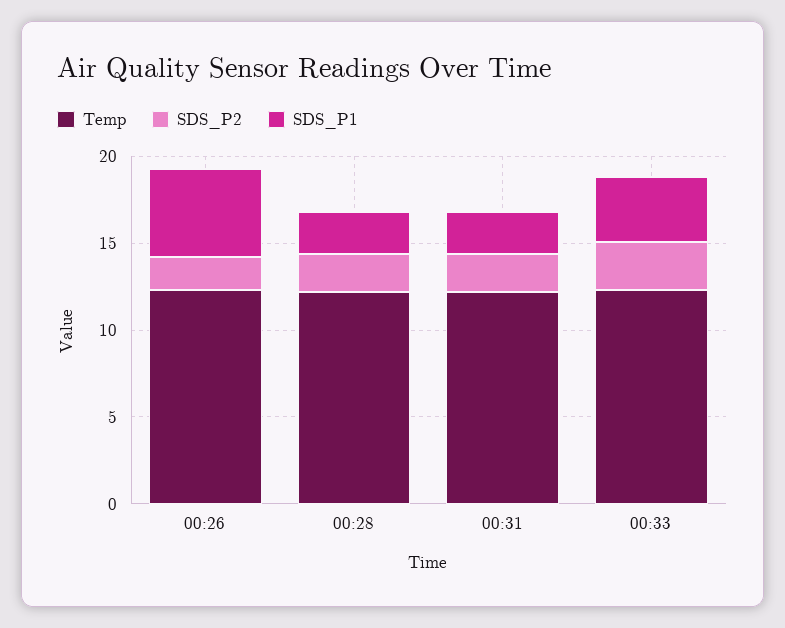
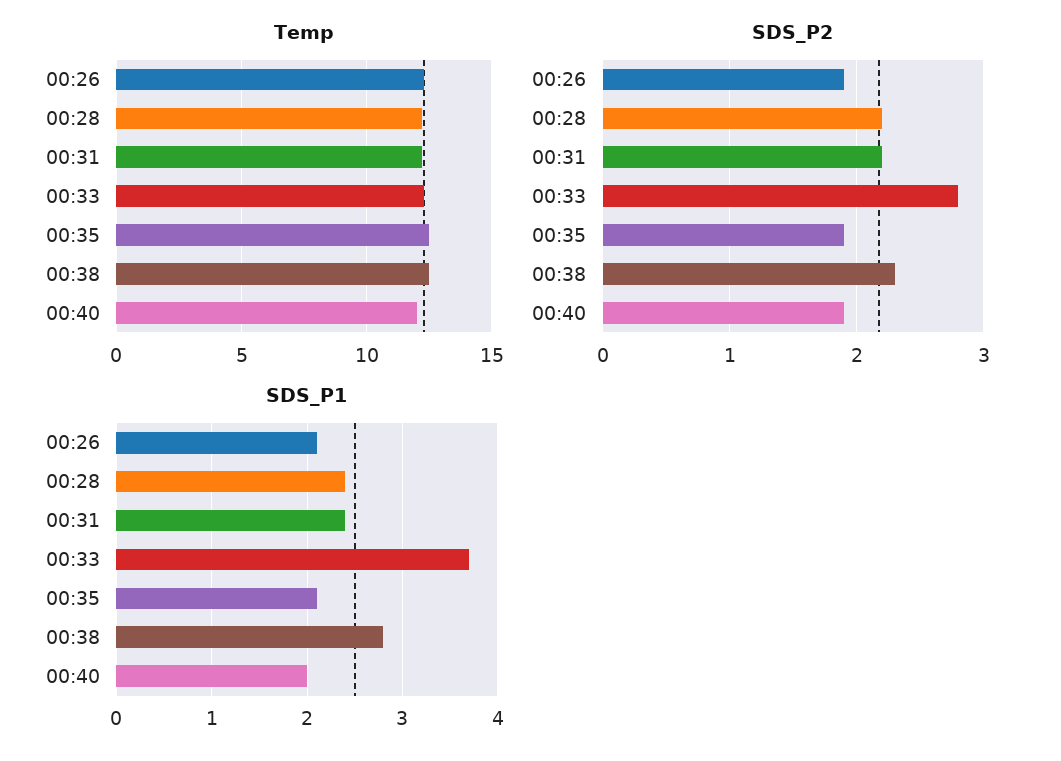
SDS_P1, 00:26: 5 -> 2.1
Temp, 00:35: none -> 12.5
Temp, 00:38: none -> 12.5
Temp, 00:40: none -> 12
SDS_P2, 00:35: none -> 1.9
SDS_P2, 00:38: none -> 2.3
SDS_P2, 00:40: none -> 1.9
SDS_P1, 00:35: none -> 2.1
SDS_P1, 00:38: none -> 2.8
SDS_P1, 00:40: none -> 2

